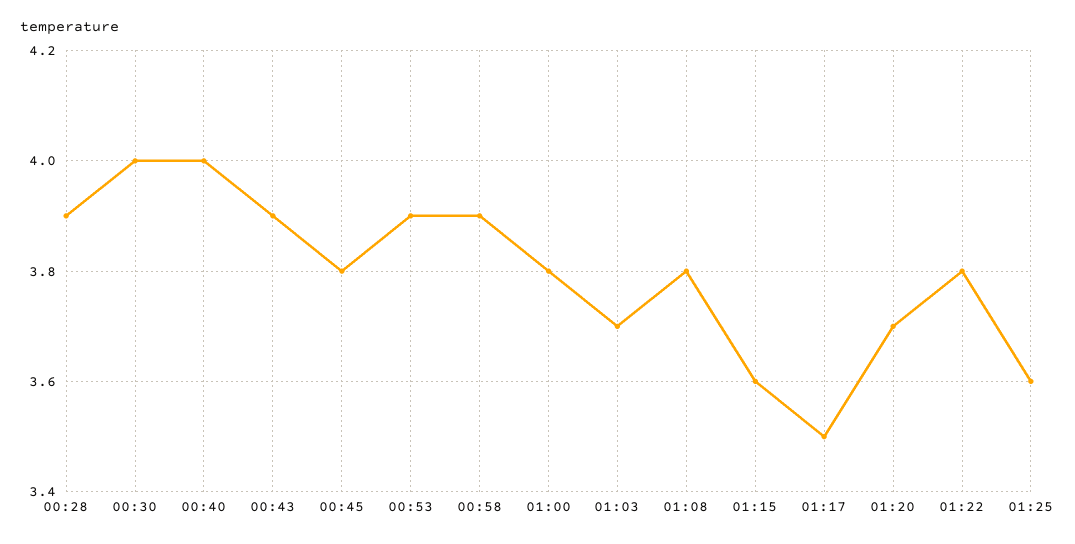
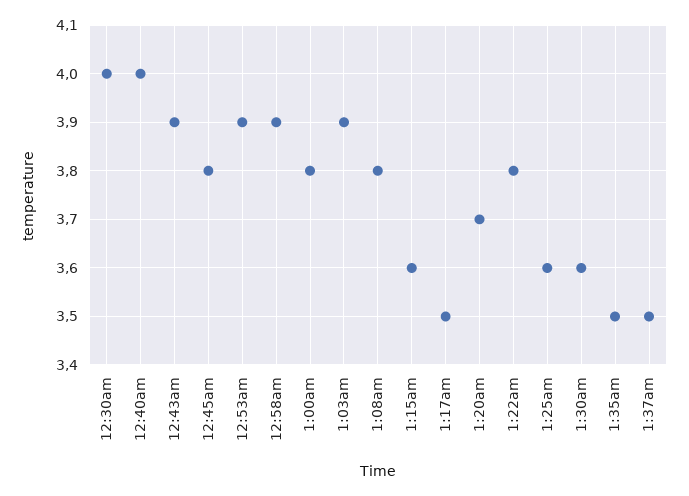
00:28: 3.9 -> none
01:03: 3.7 -> 3.9
1:30am: none -> 3.6
1:35am: none -> 3.5
1:37am: none -> 3.5

